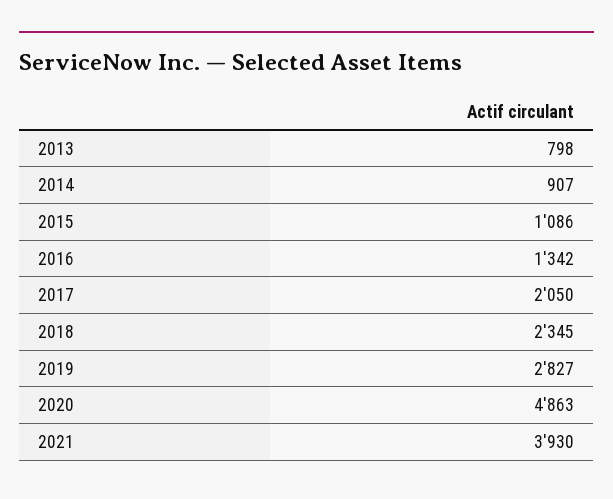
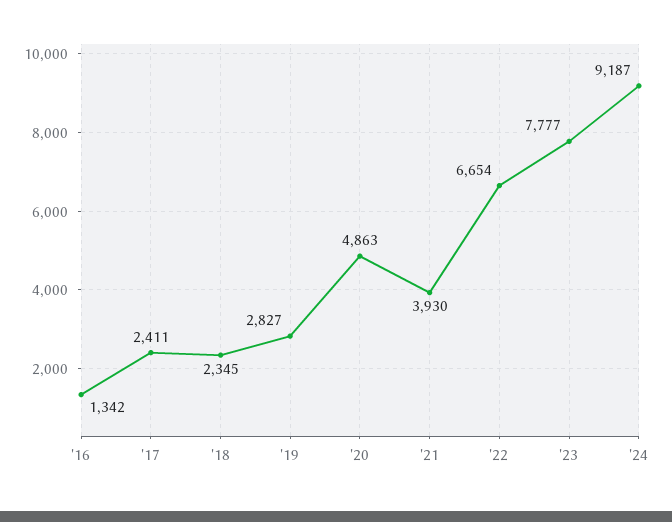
2013: 798 -> none
2014: 907 -> none
2015: 1086 -> none
2017: 2050 -> 2411
'22: none -> 6654
'23: none -> 7777
'24: none -> 9187

